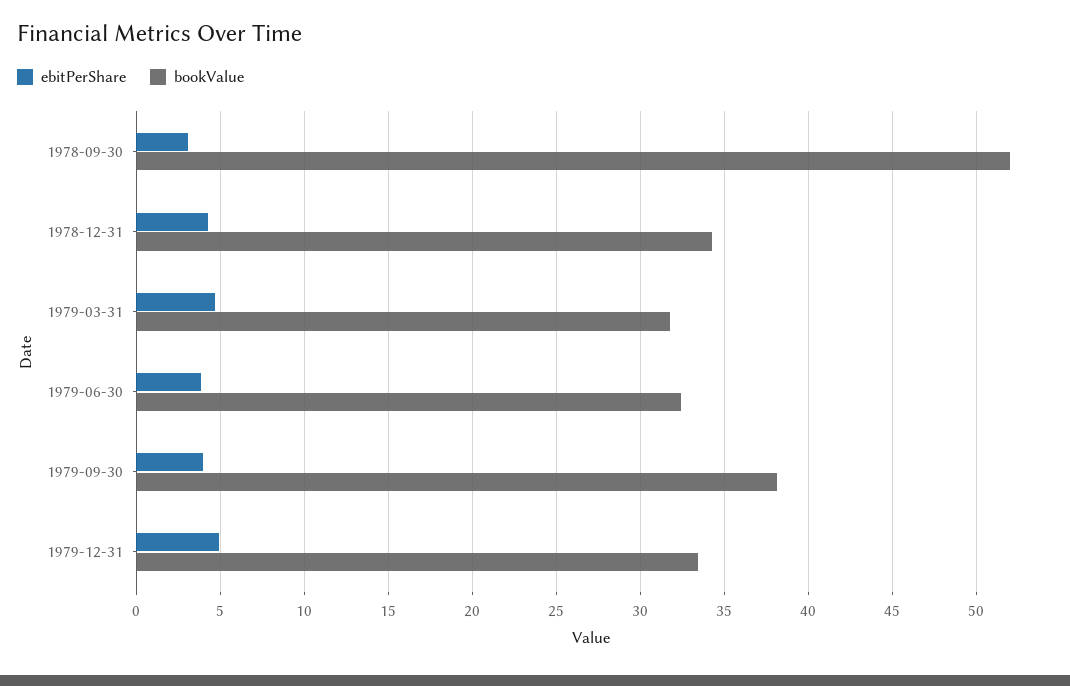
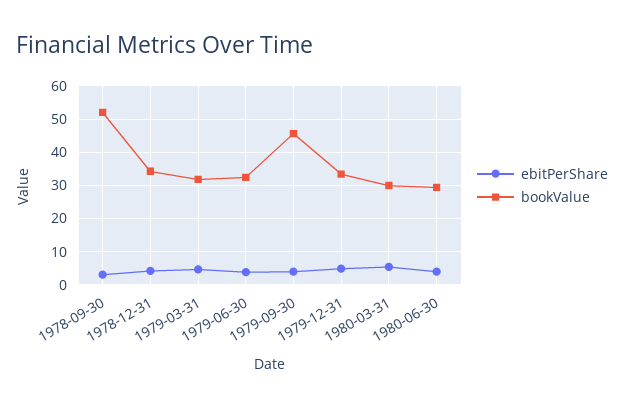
bookValue, 1979-09-30: 38 -> 46
ebitPerShare, 1980-03-31: none -> 6
bookValue, 1980-03-31: none -> 30
ebitPerShare, 1980-06-30: none -> 4
bookValue, 1980-06-30: none -> 30

